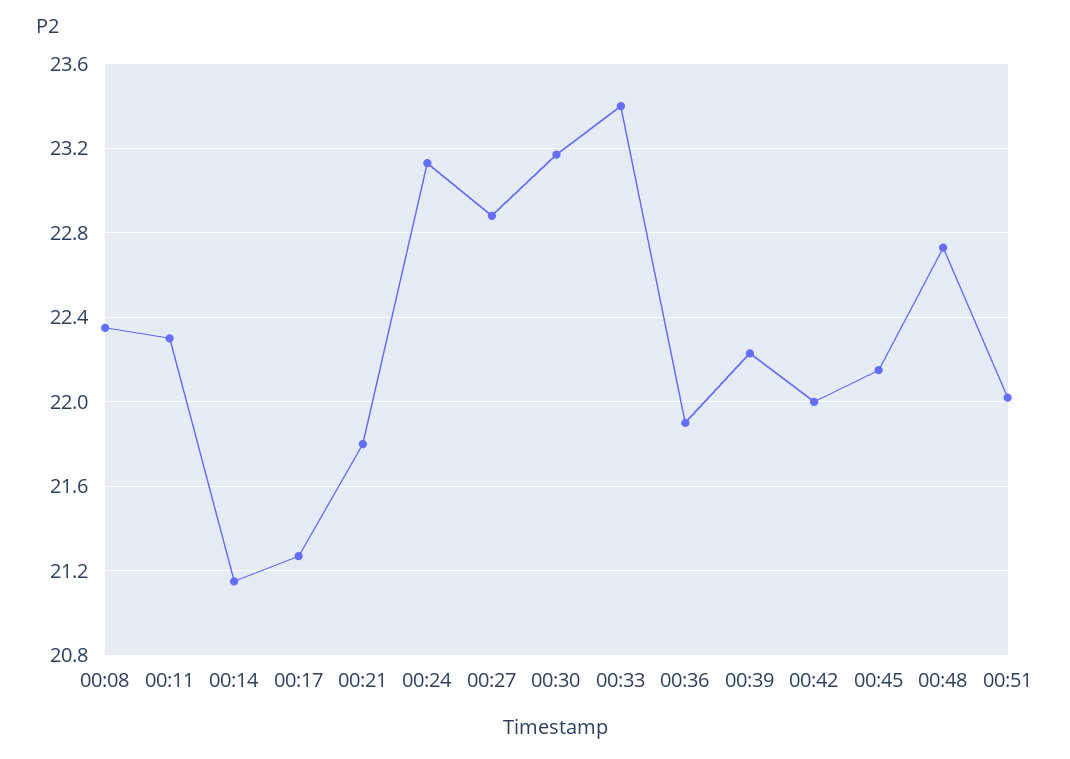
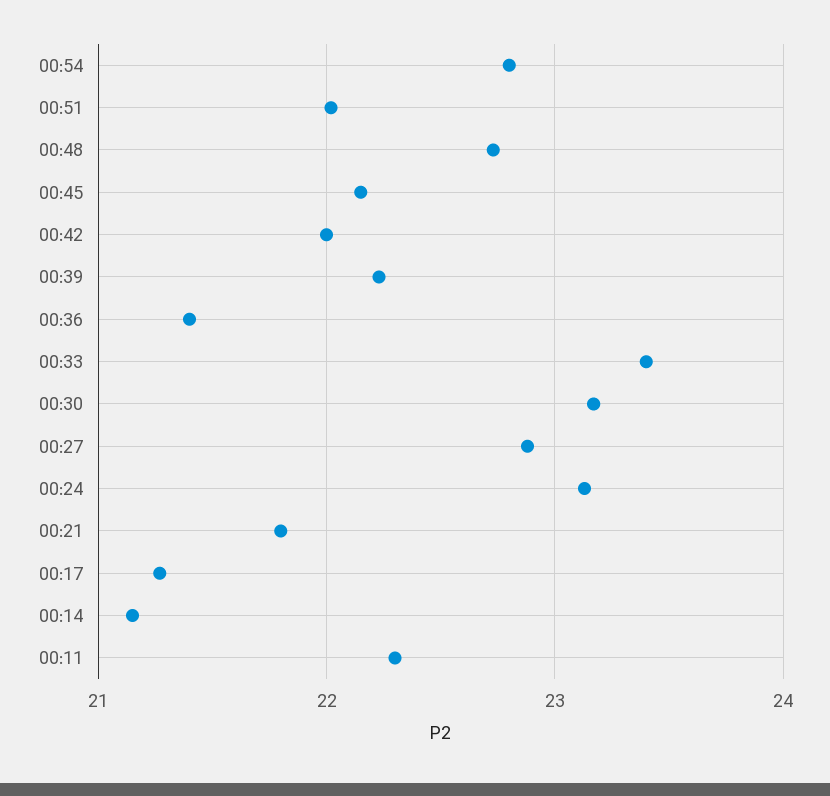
00:08: 22.35 -> none
00:36: 21.9 -> 21.4
00:54: none -> 22.8

